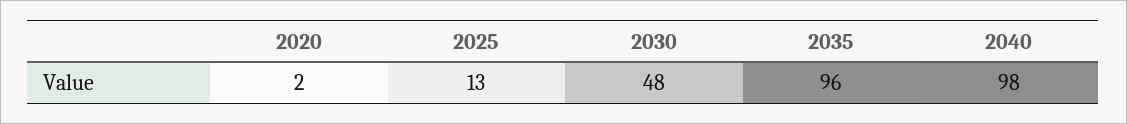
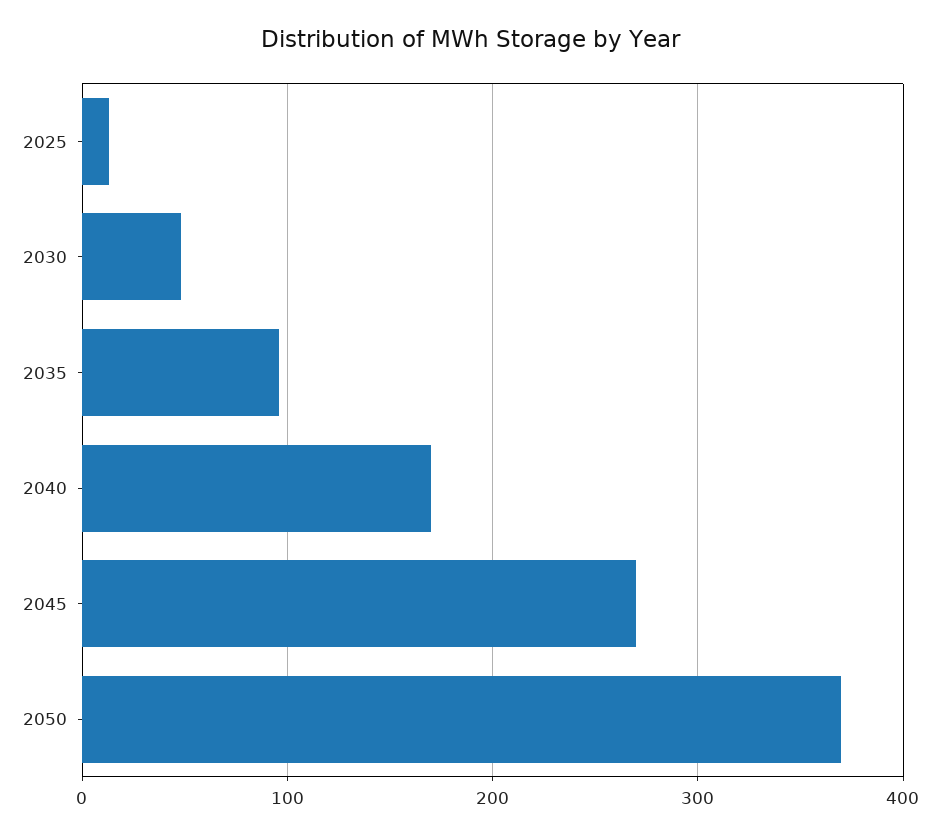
2020: 2 -> none
2040: 98 -> 170
2045: none -> 270
2050: none -> 370

